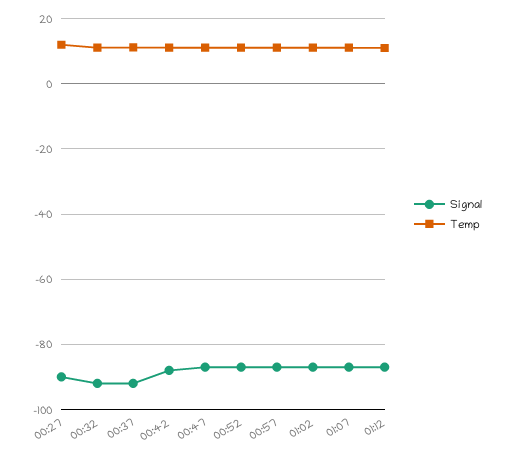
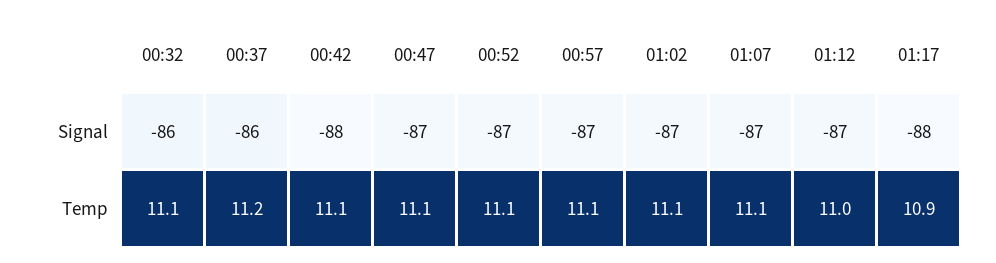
Signal, 00:27: -90 -> none
Temp, 00:27: 12 -> none
Signal, 00:32: -92 -> -86
Signal, 00:37: -92 -> -86
Signal, 01:17: none -> -88
Temp, 01:17: none -> 10.9

